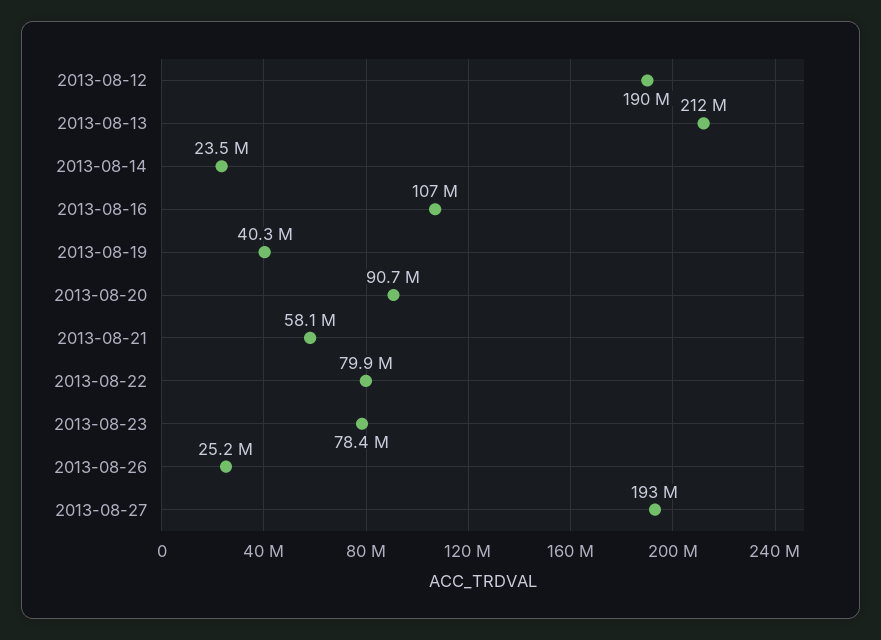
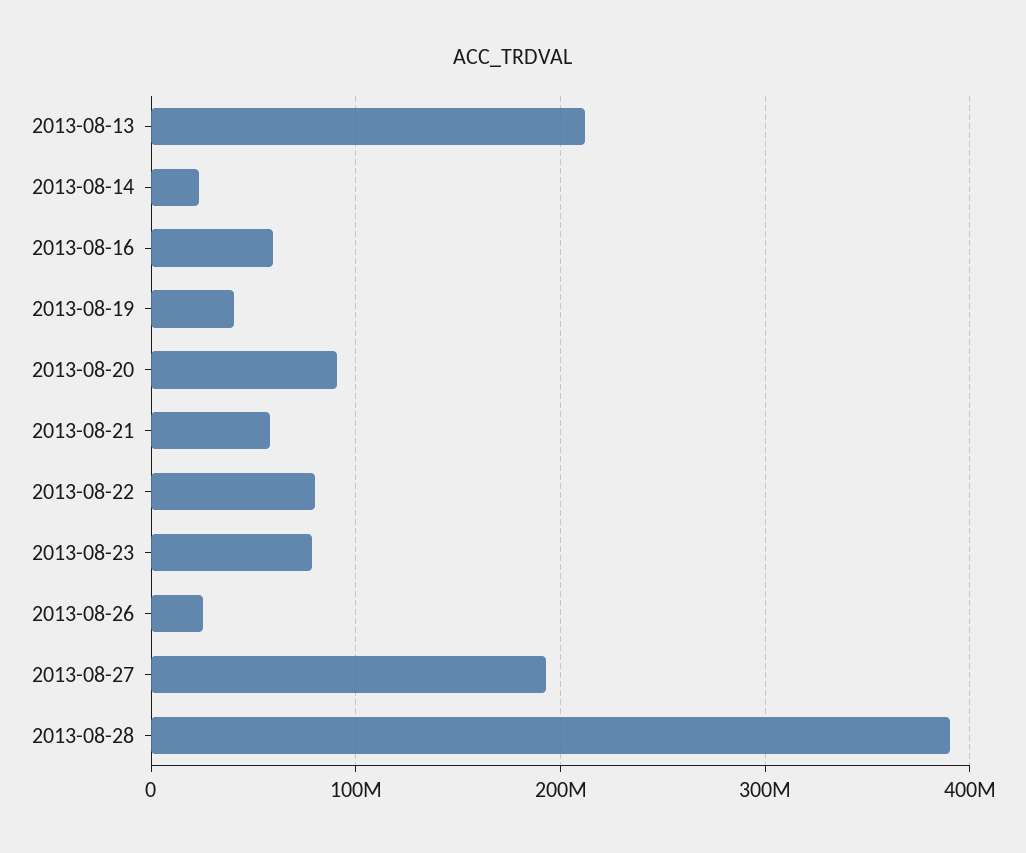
2013-08-12: 190000000 -> none
2013-08-16: 107000000 -> 60000000
2013-08-28: none -> 390000000

